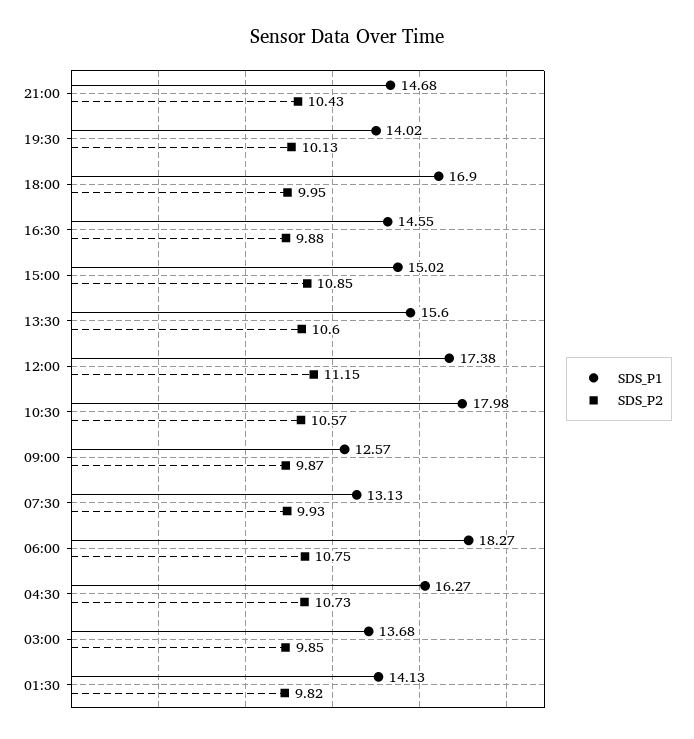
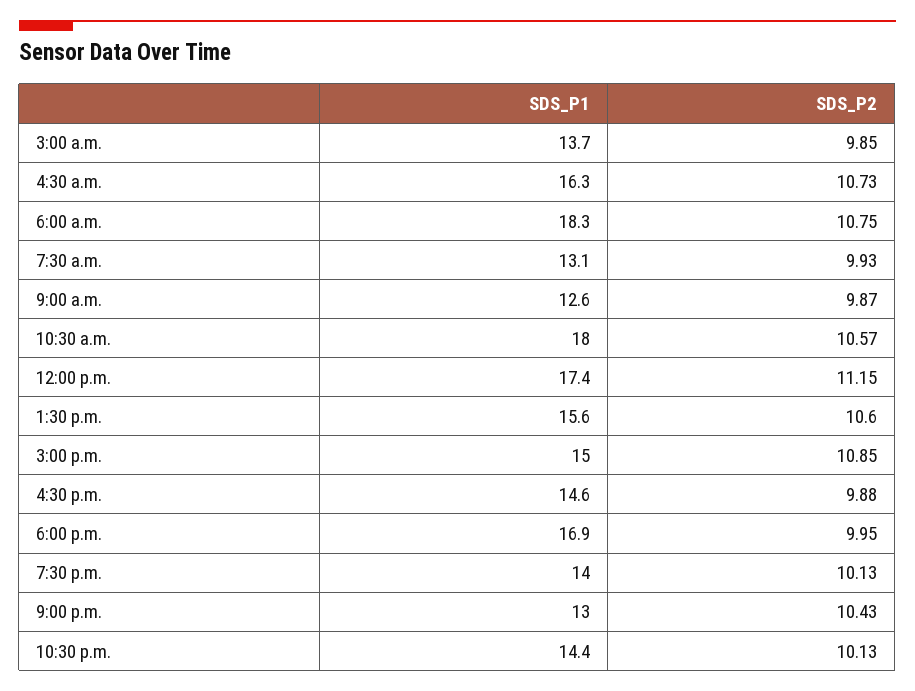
SDS_P1, 21:00: 14.68 -> 13
SDS_P1, 01:30: 14.13 -> none
SDS_P2, 01:30: 9.82 -> none
SDS_P1, 10:30 p.m.: none -> 14.4
SDS_P2, 10:30 p.m.: none -> 10.13

